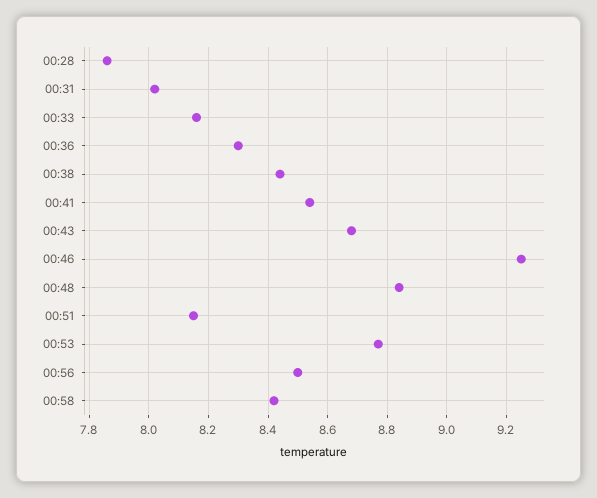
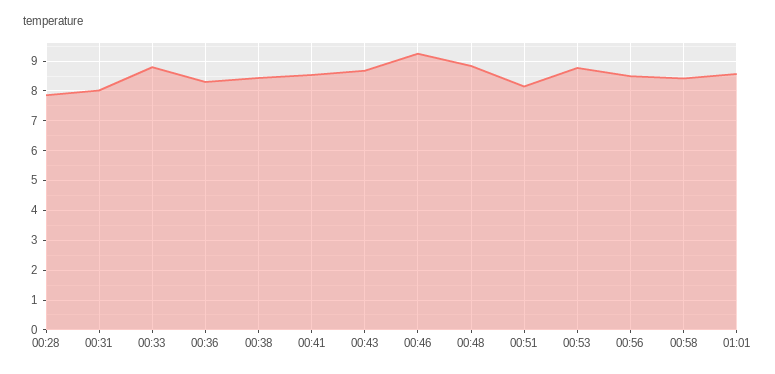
00:33: 8.15 -> 8.75
01:01: none -> 8.5

